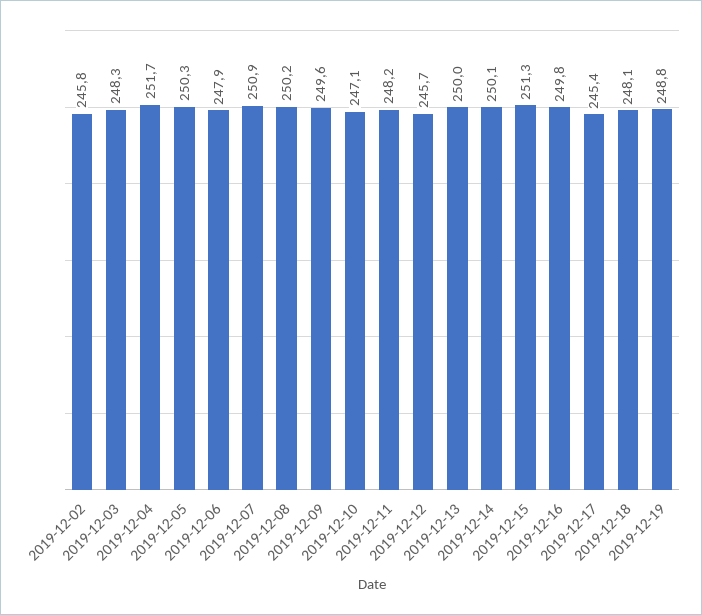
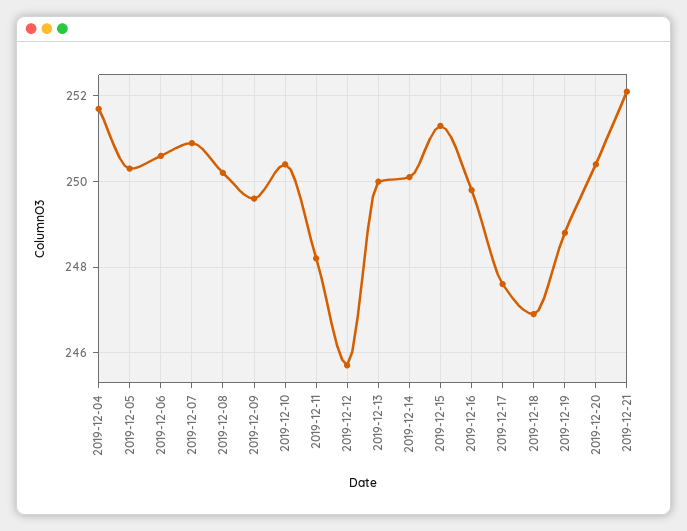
2019-12-02: 245.8 -> none
2019-12-03: 248.3 -> none
2019-12-06: 247.9 -> 250.5
2019-12-10: 247.1 -> 250.5
2019-12-17: 245.4 -> 247.5
2019-12-18: 248.1 -> 247
2019-12-20: none -> 250.5
2019-12-21: none -> 252

